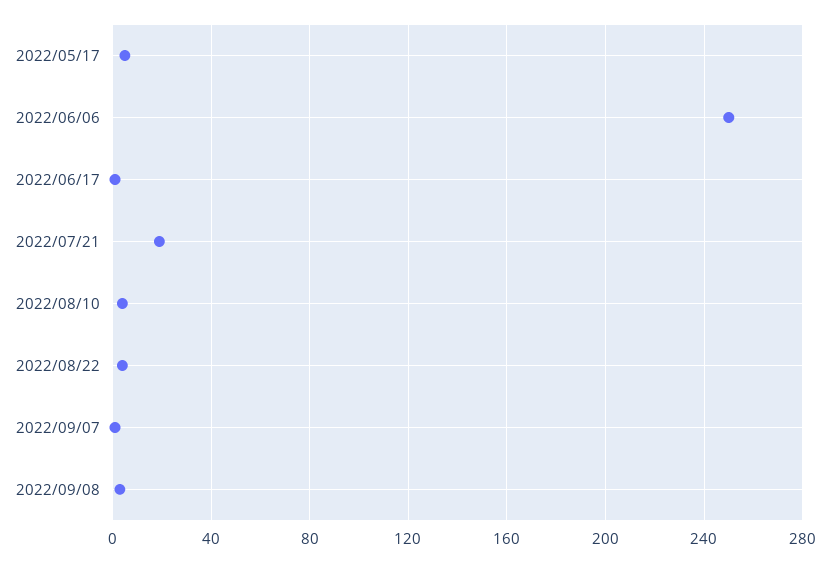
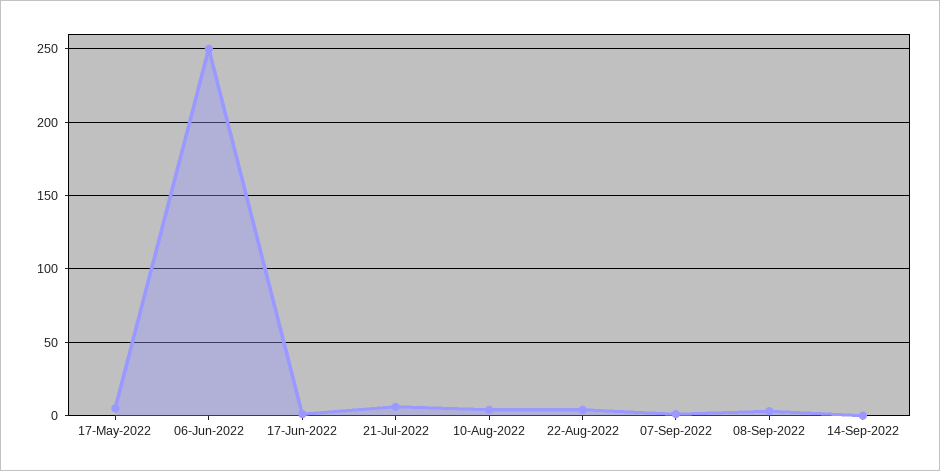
2022/07/21: 20 -> 5
14-Sep-2022: none -> 0

